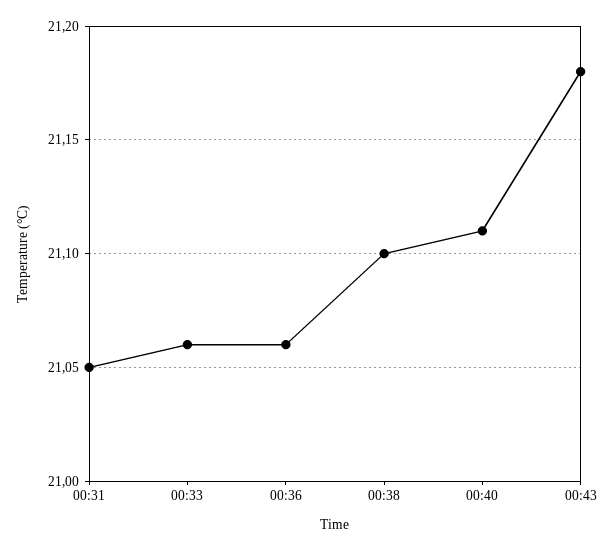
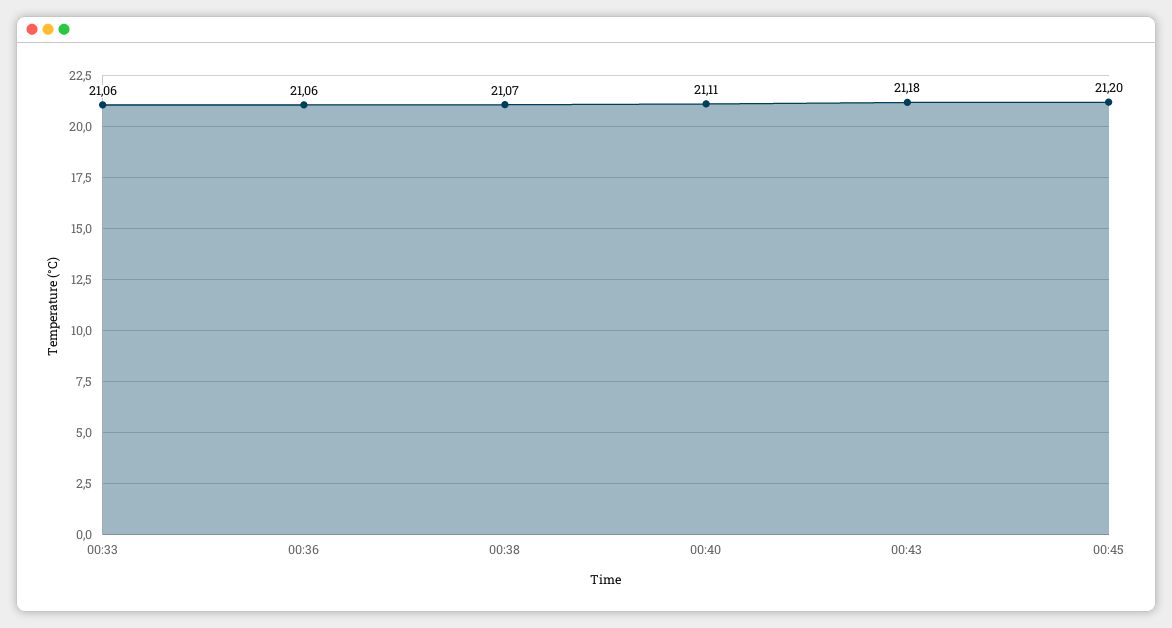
00:31: 21.05 -> none
00:38: 21.1 -> 21.07
00:45: none -> 21.2

